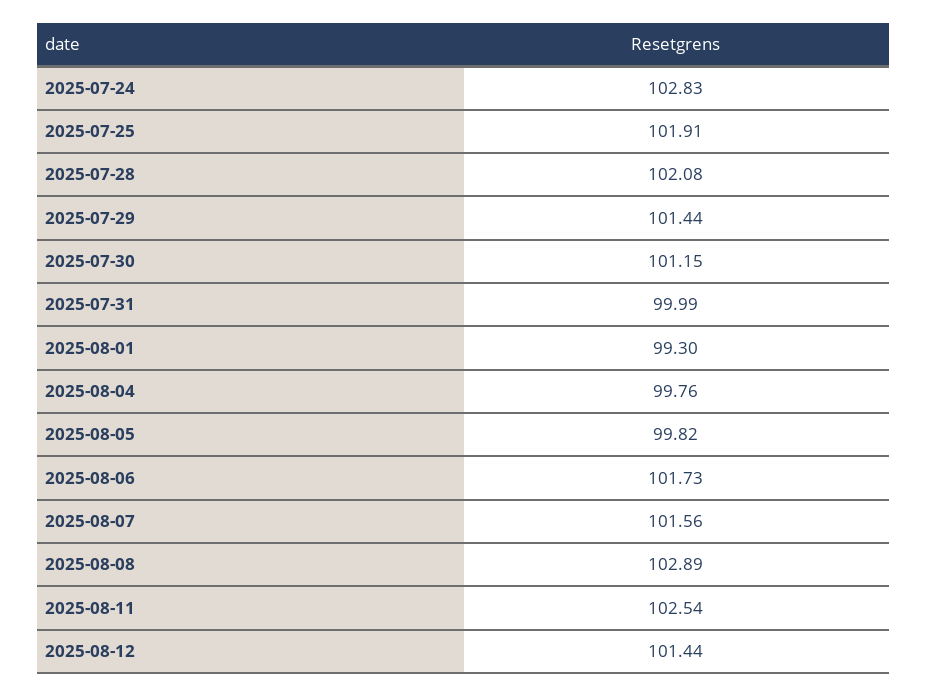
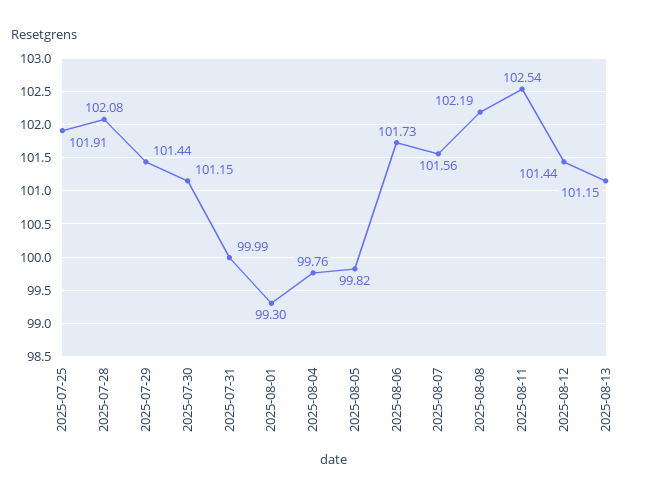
2025-07-24: 102.83 -> none
2025-08-08: 102.89 -> 102.19
2025-08-13: none -> 101.15

